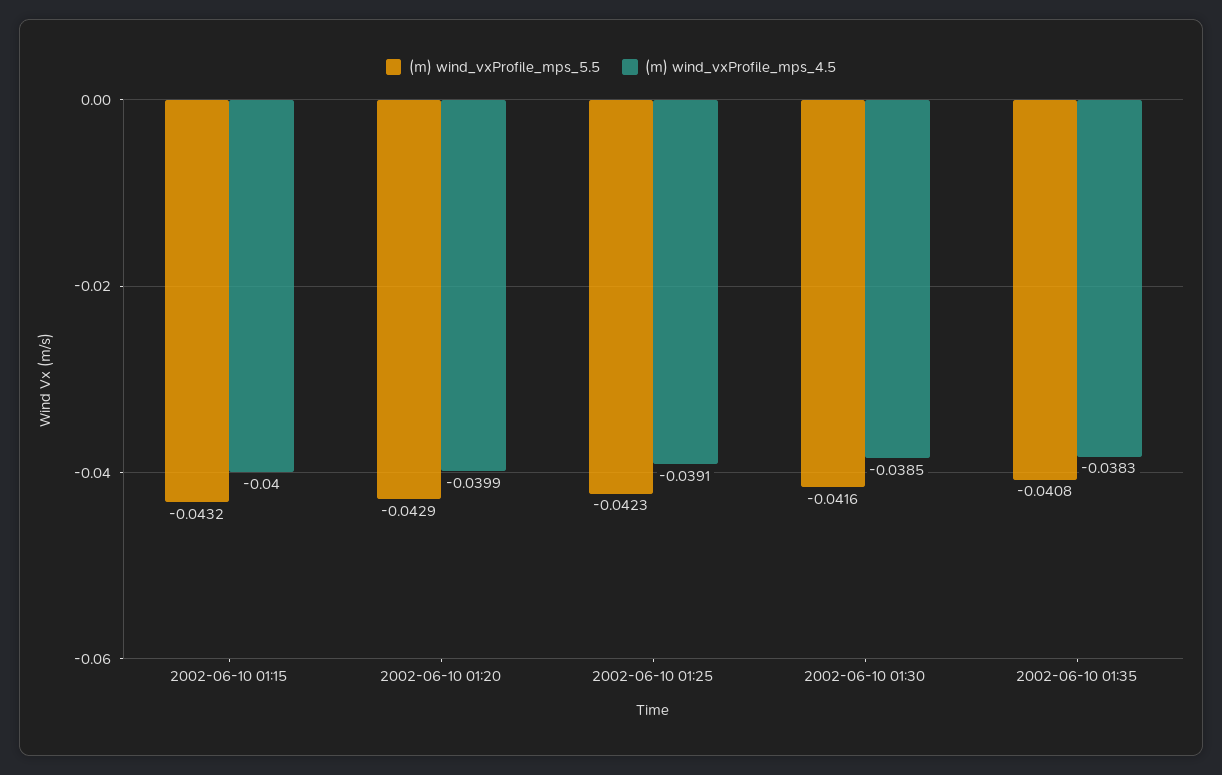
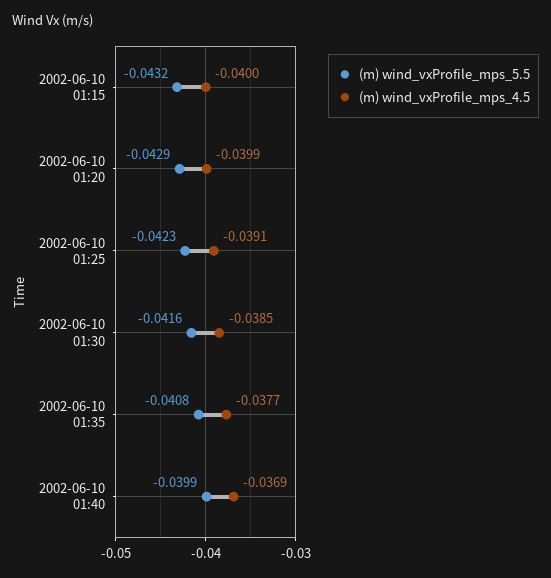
(m) wind_vxProfile_mps_4.5, 2002-06-10 01:35: -0.0383 -> -0.0377
(m) wind_vxProfile_mps_5.5, 2002-06-10 01:40: none -> -0.0399
(m) wind_vxProfile_mps_4.5, 2002-06-10 01:40: none -> -0.0369

